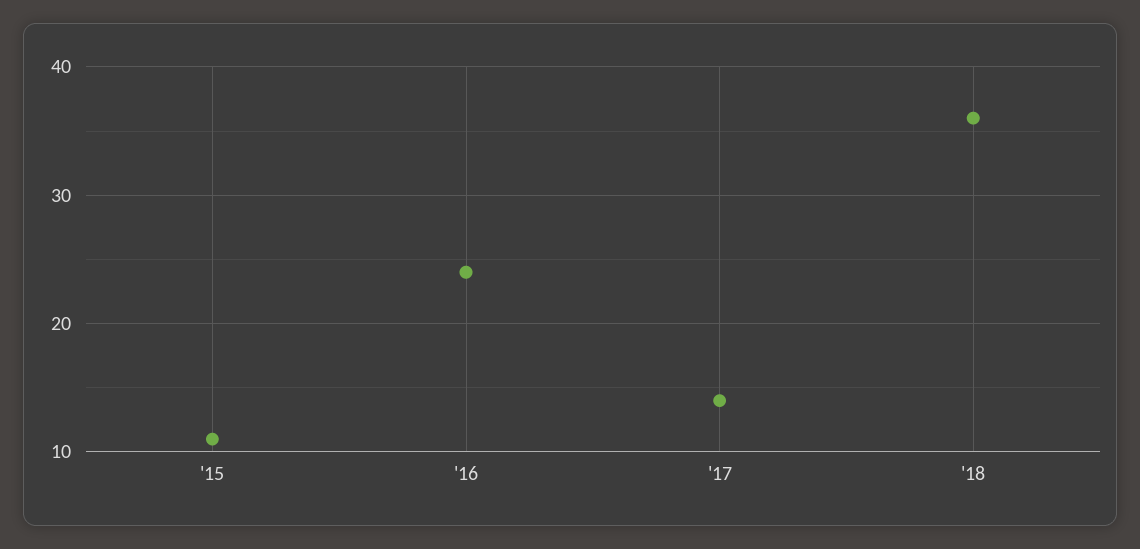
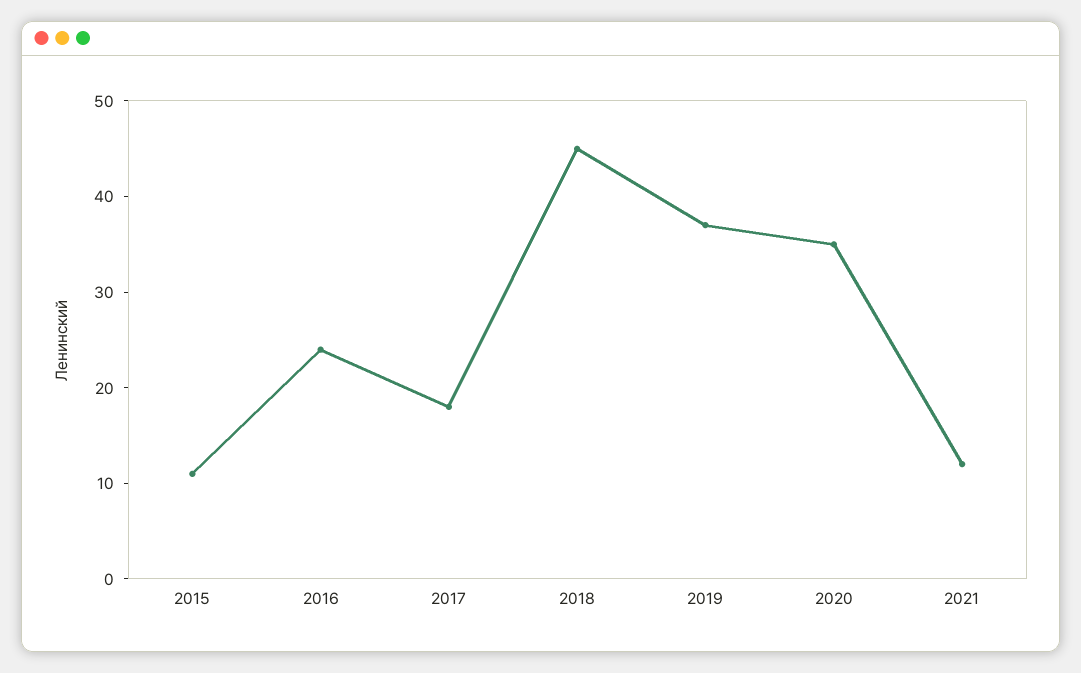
'17: 14 -> 18
'18: 36 -> 45
2019: none -> 37
2020: none -> 35
2021: none -> 12

